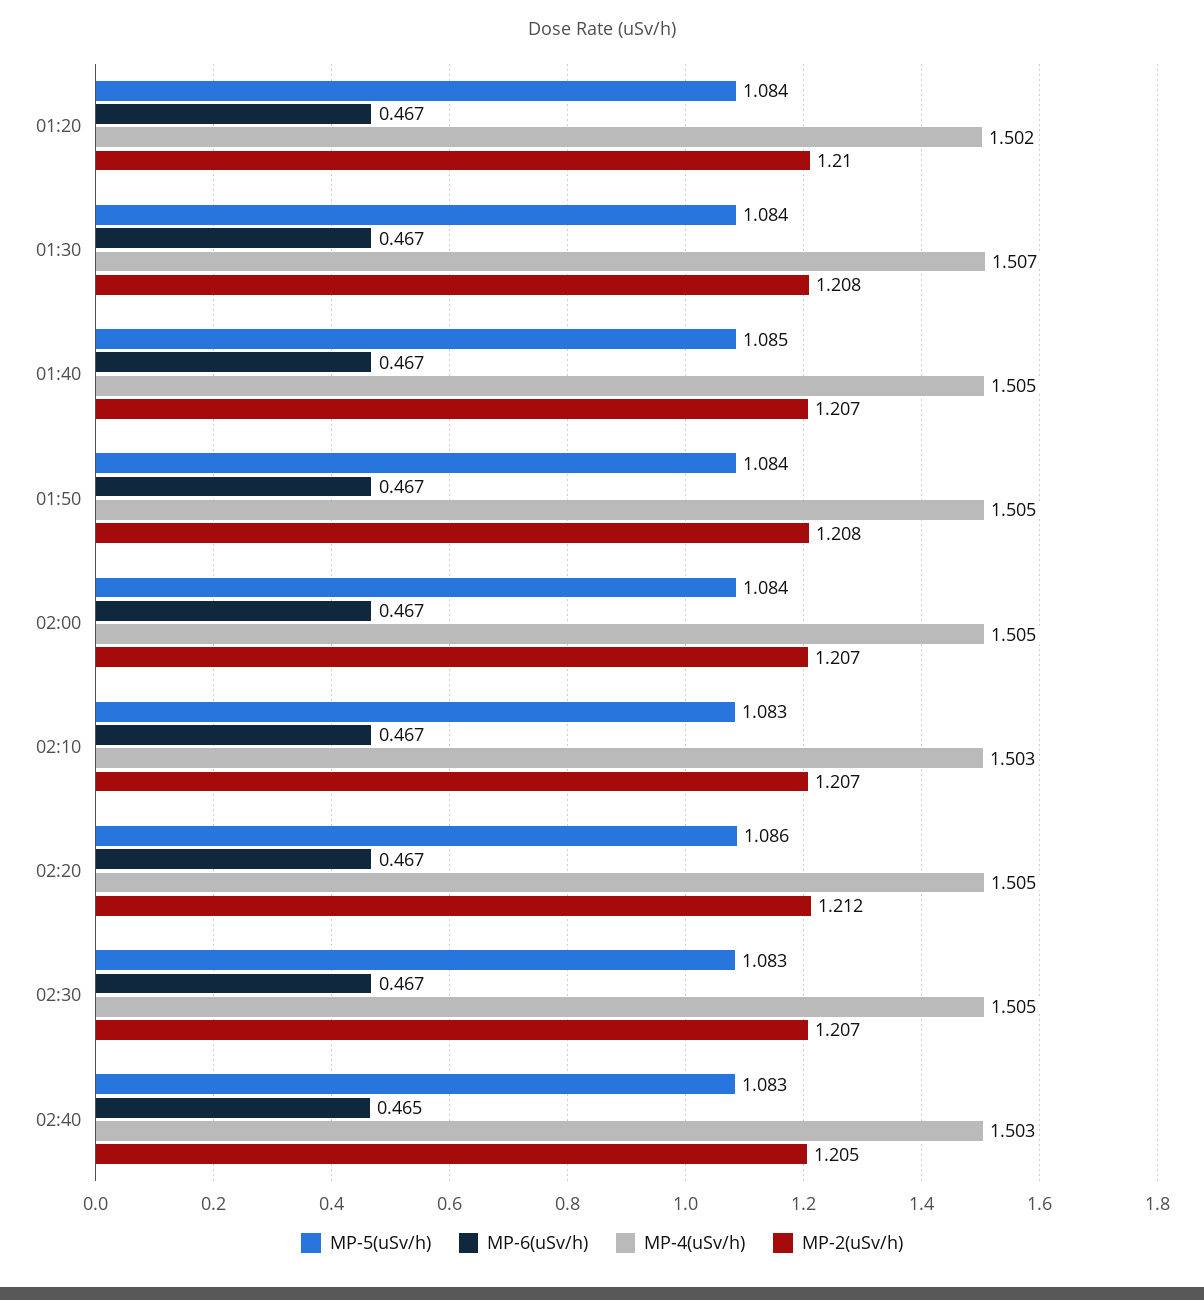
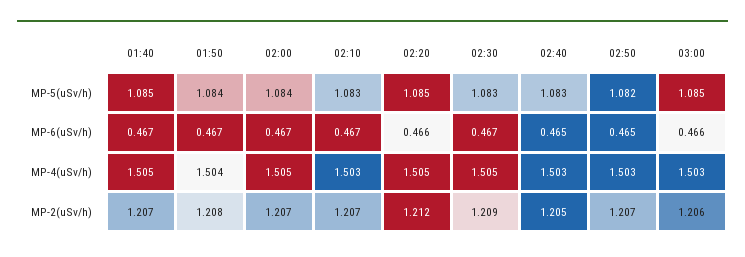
MP-5(uSv/h), 01:20: 1.084 -> none
MP-6(uSv/h), 01:20: 0.467 -> none
MP-4(uSv/h), 01:20: 1.502 -> none
MP-2(uSv/h), 01:20: 1.21 -> none
MP-5(uSv/h), 01:30: 1.084 -> none
MP-6(uSv/h), 01:30: 0.467 -> none
MP-4(uSv/h), 01:30: 1.507 -> none
MP-2(uSv/h), 01:30: 1.208 -> none
MP-4(uSv/h), 01:50: 1.505 -> 1.504
MP-5(uSv/h), 02:20: 1.086 -> 1.085
MP-6(uSv/h), 02:20: 0.467 -> 0.466
MP-2(uSv/h), 02:30: 1.207 -> 1.209
MP-5(uSv/h), 02:50: none -> 1.082
MP-5(uSv/h), 03:00: none -> 1.085
MP-6(uSv/h), 02:50: none -> 0.465
MP-6(uSv/h), 03:00: none -> 0.466
MP-4(uSv/h), 02:50: none -> 1.503
MP-4(uSv/h), 03:00: none -> 1.503
MP-2(uSv/h), 02:50: none -> 1.207
MP-2(uSv/h), 03:00: none -> 1.206

